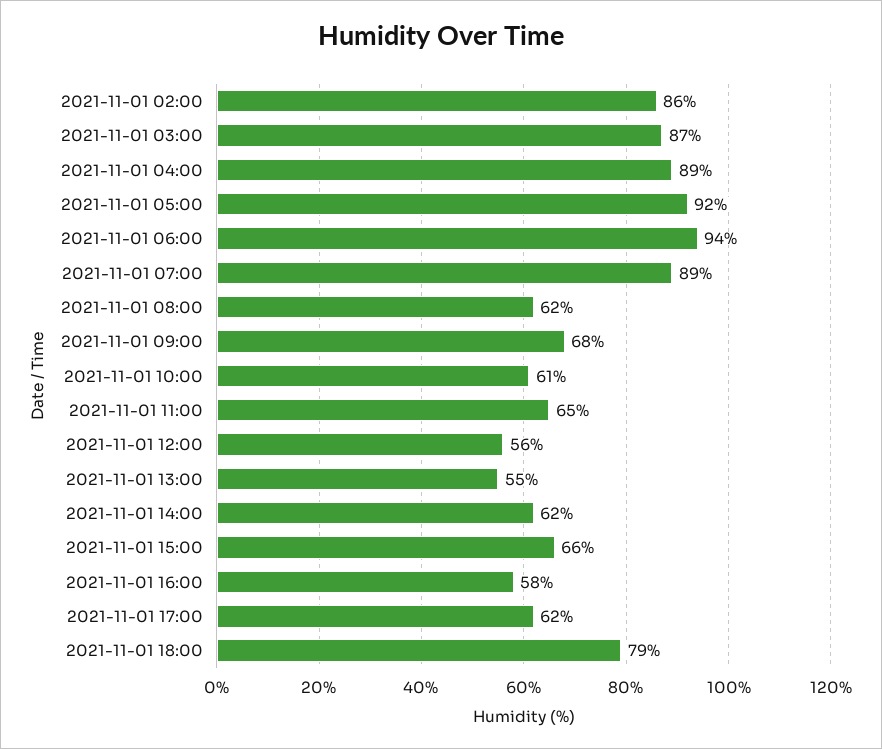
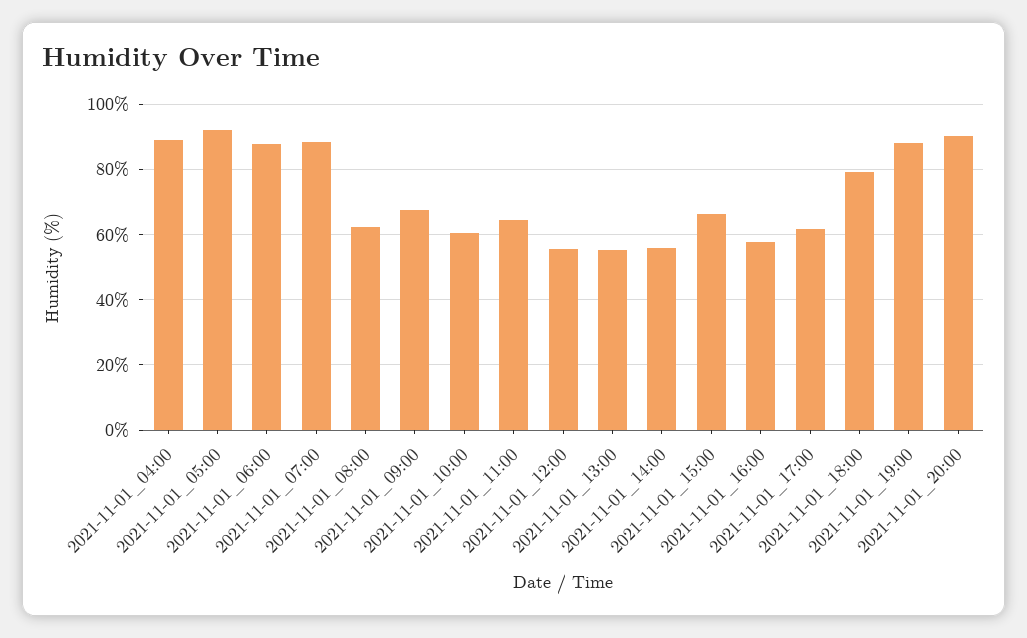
2021-11-01 02:00: 86 -> none
2021-11-01 03:00: 87 -> none
2021-11-01 06:00: 94 -> 88
2021-11-01 14:00: 62 -> 56
2021-11-01_19:00: none -> 88
2021-11-01_20:00: none -> 90

